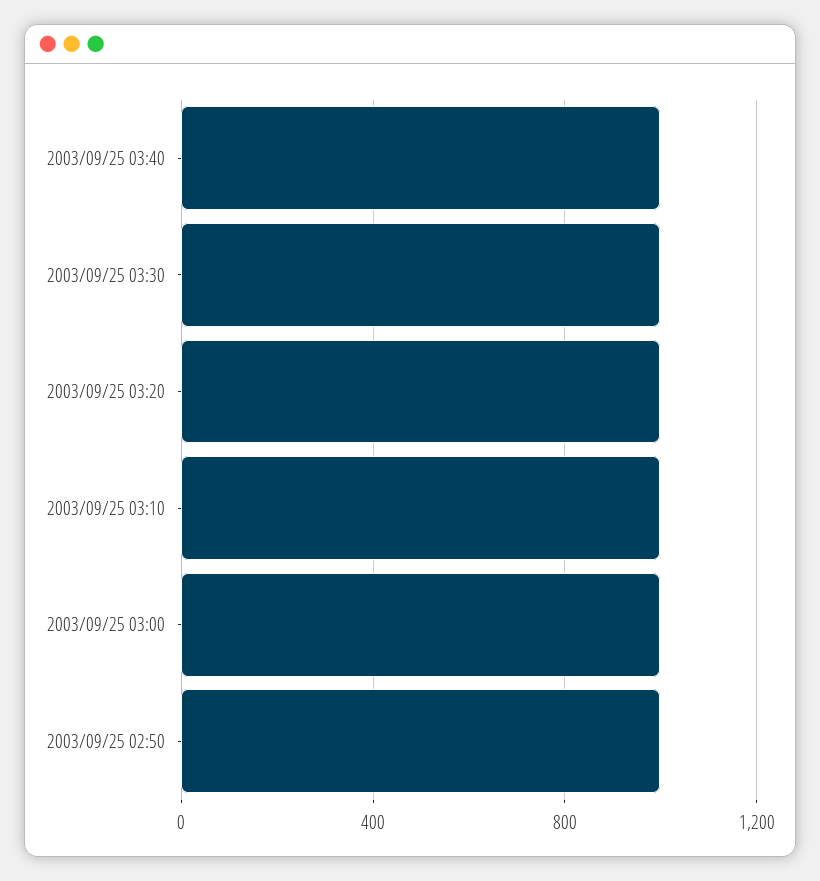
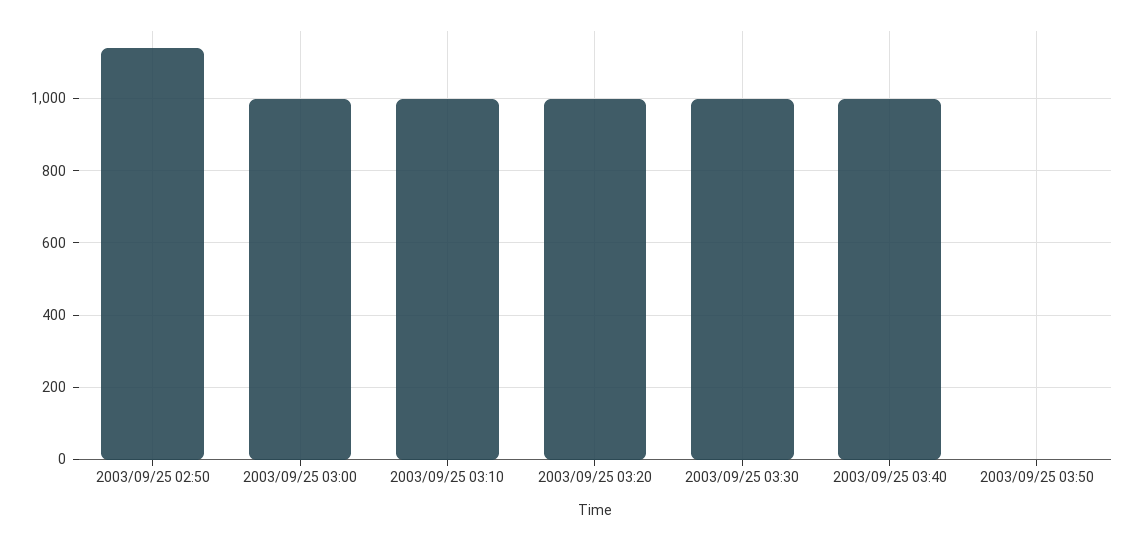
2003/09/25 02:50: 1000 -> 1140
2003/09/25 03:50: none -> 0

